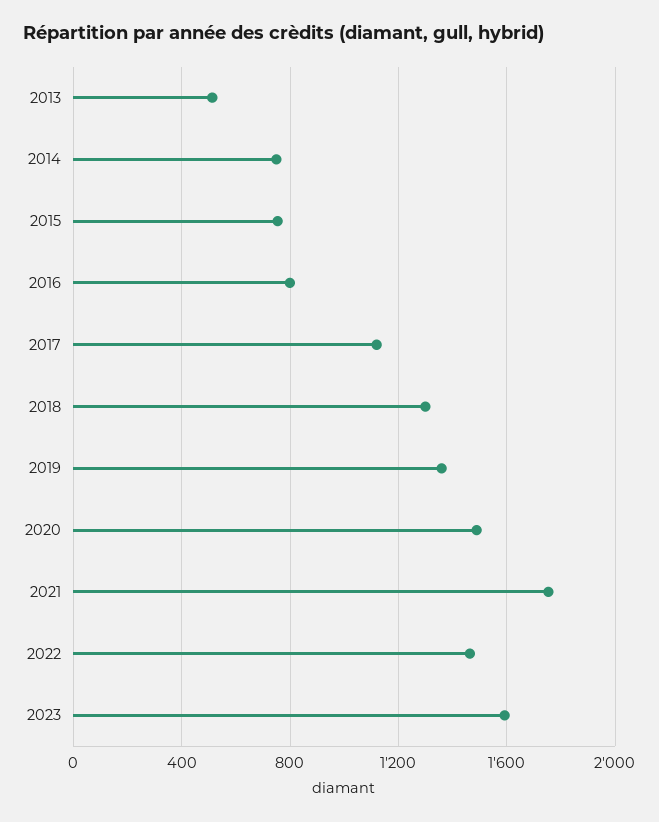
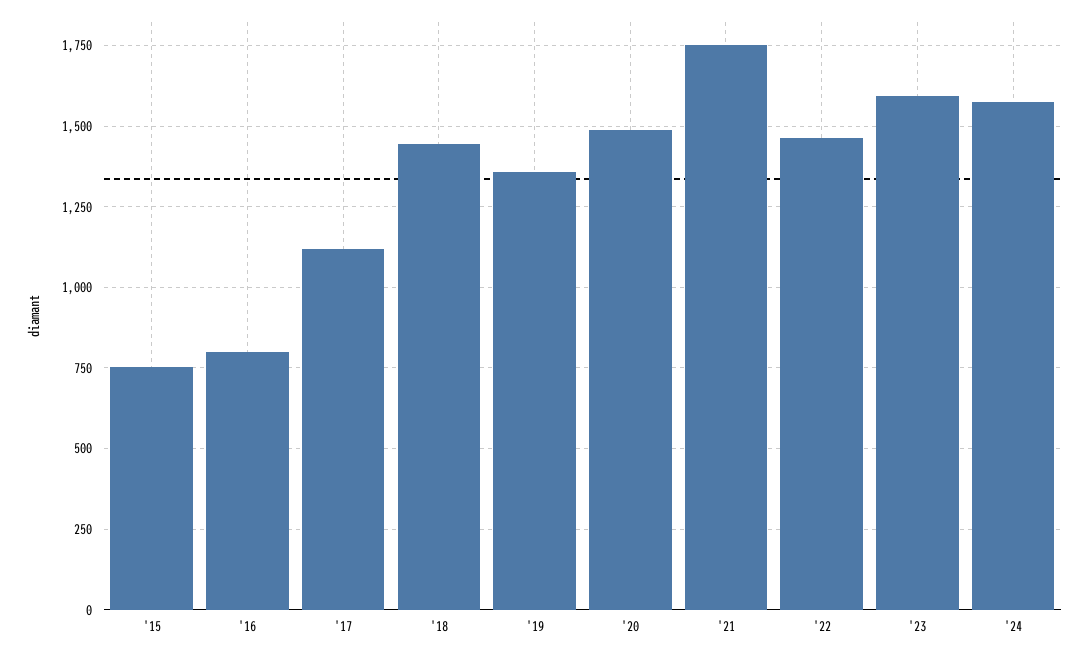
2013: 500 -> none
2014: 750 -> none
2018: 1300 -> 1450
'24: none -> 1575

